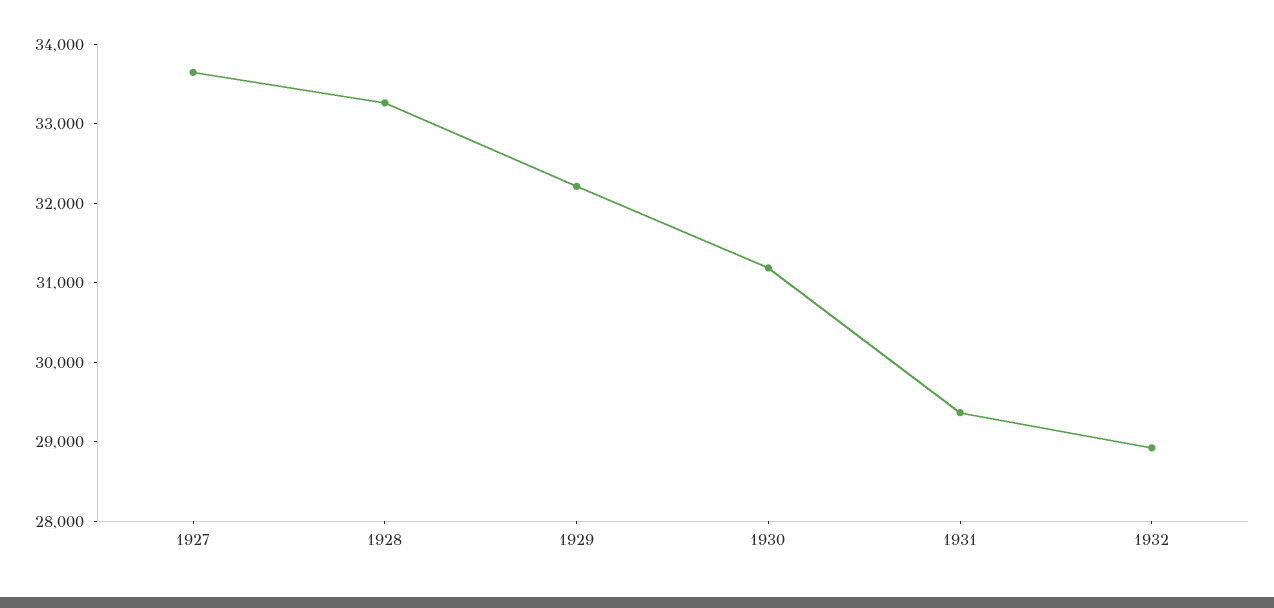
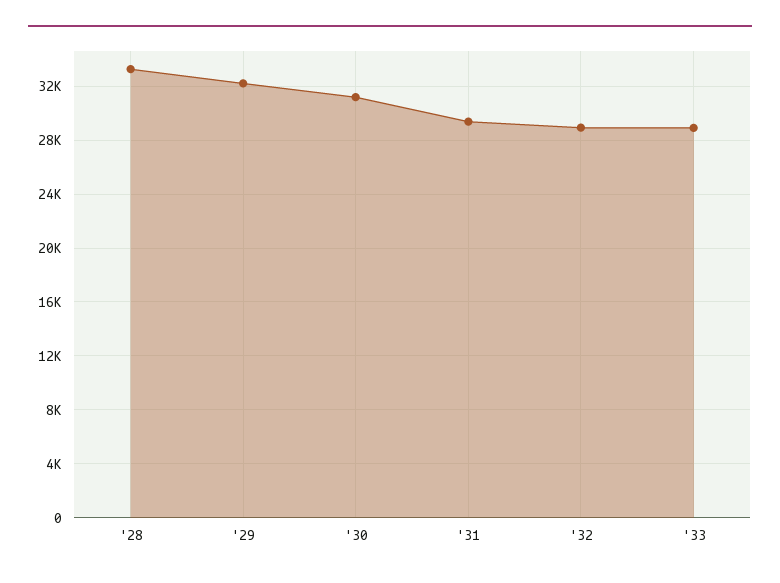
1927: 33600 -> none
'33: none -> 29000

